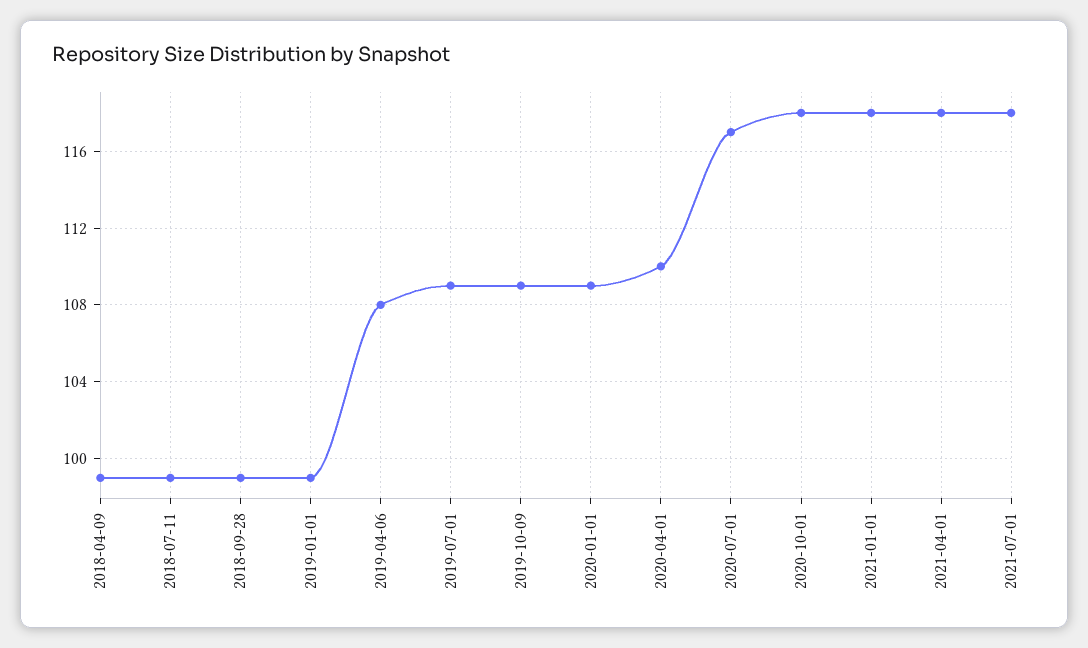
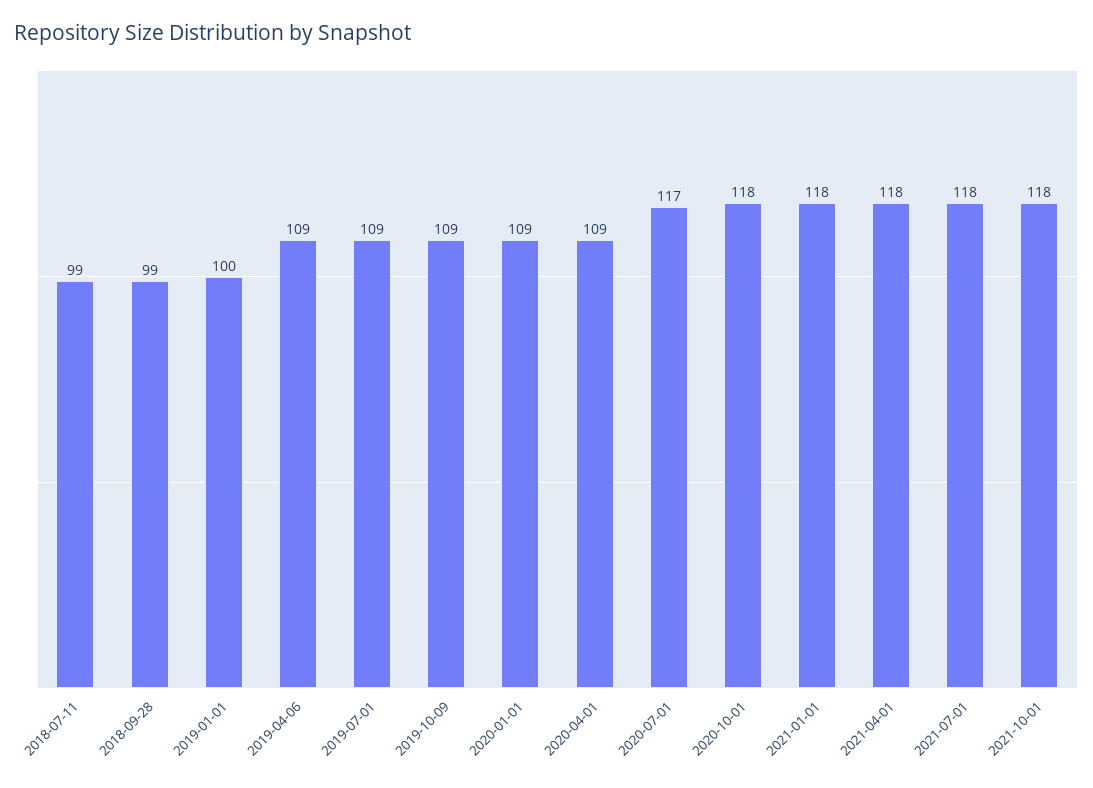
2018-04-09: 99 -> none
2019-01-01: 99 -> 100
2019-04-06: 108 -> 109
2020-04-01: 110 -> 109
2021-10-01: none -> 118

